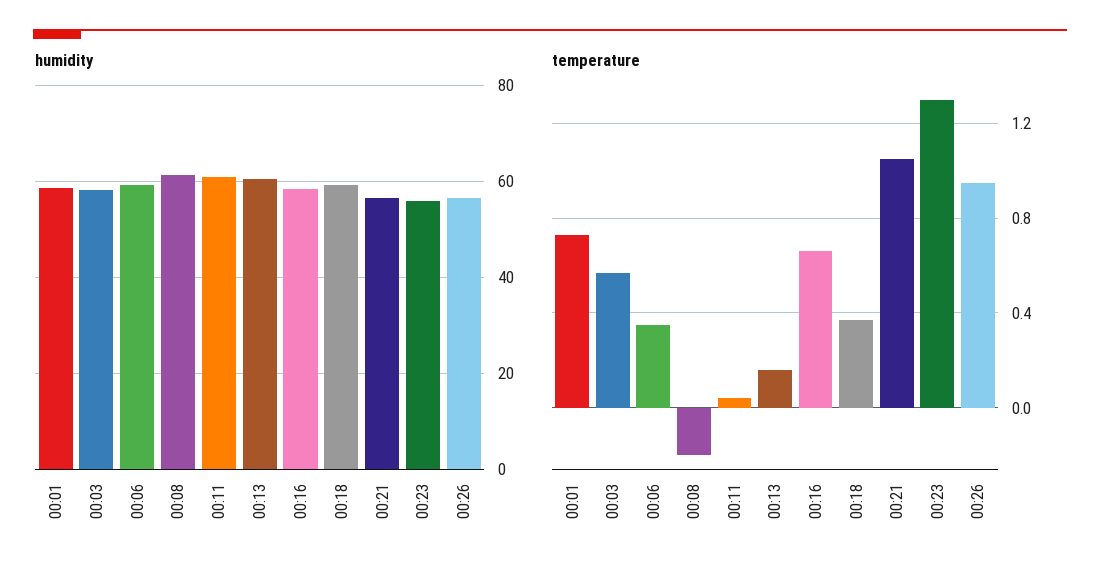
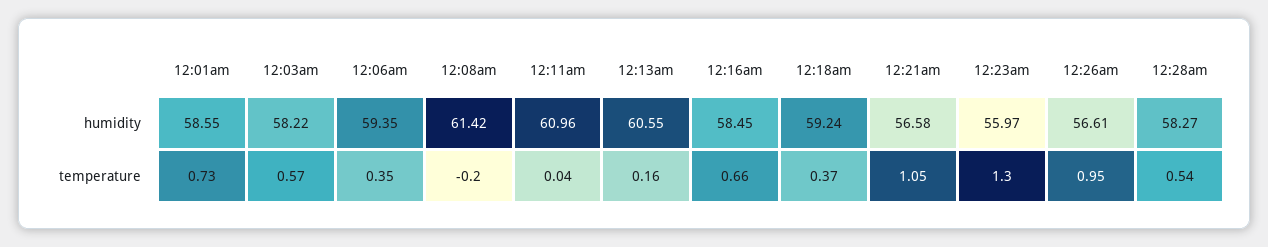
humidity, 12:28am: none -> 58.27
temperature, 12:28am: none -> 0.54

